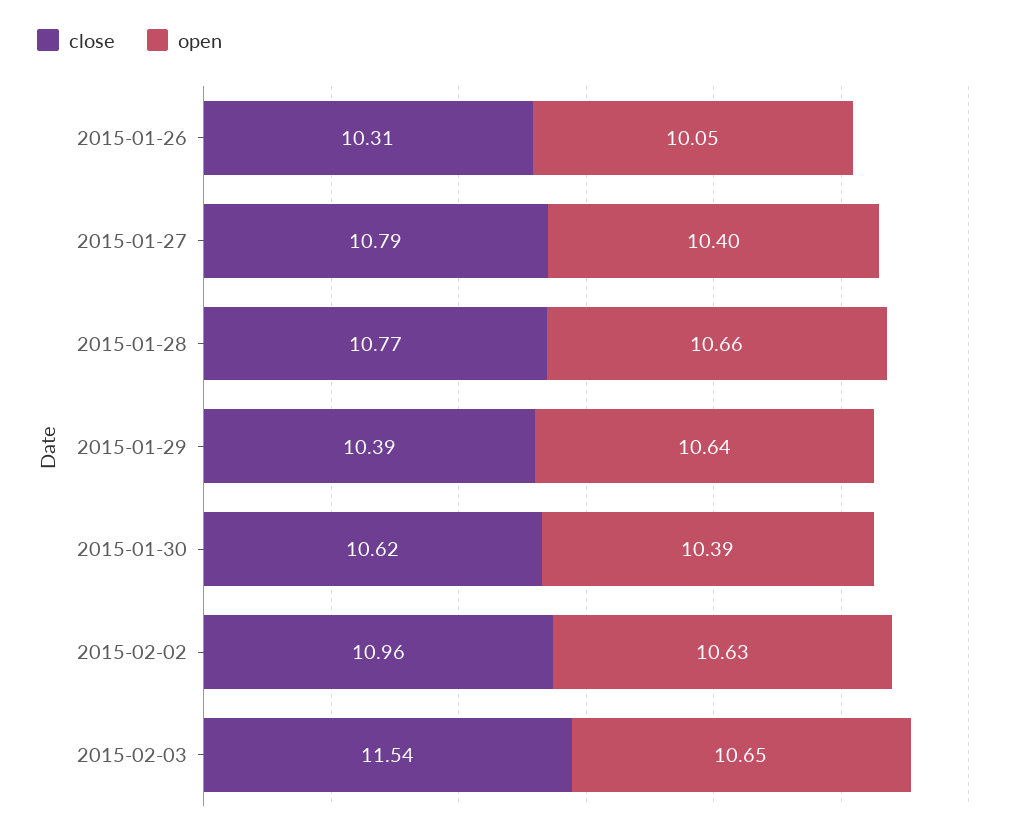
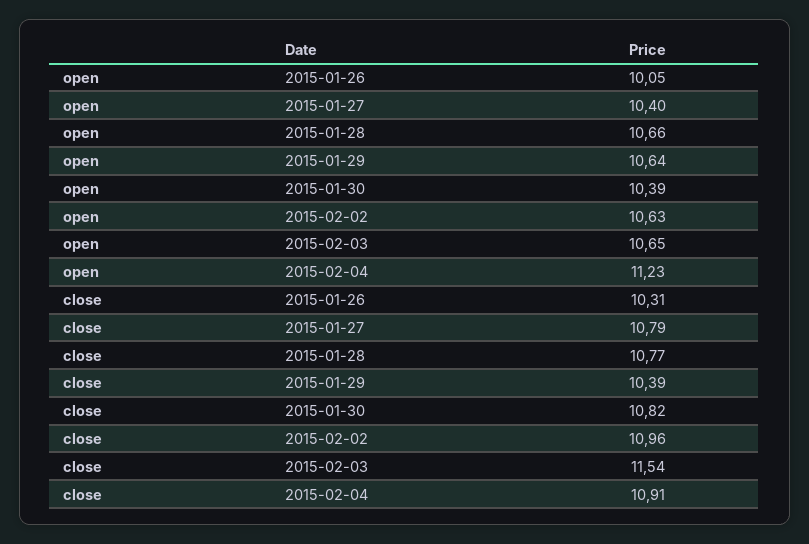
close, 2015-01-30: 10.62 -> 10.82
open, 2015-02-04: none -> 11.23
close, 2015-02-04: none -> 10.91

